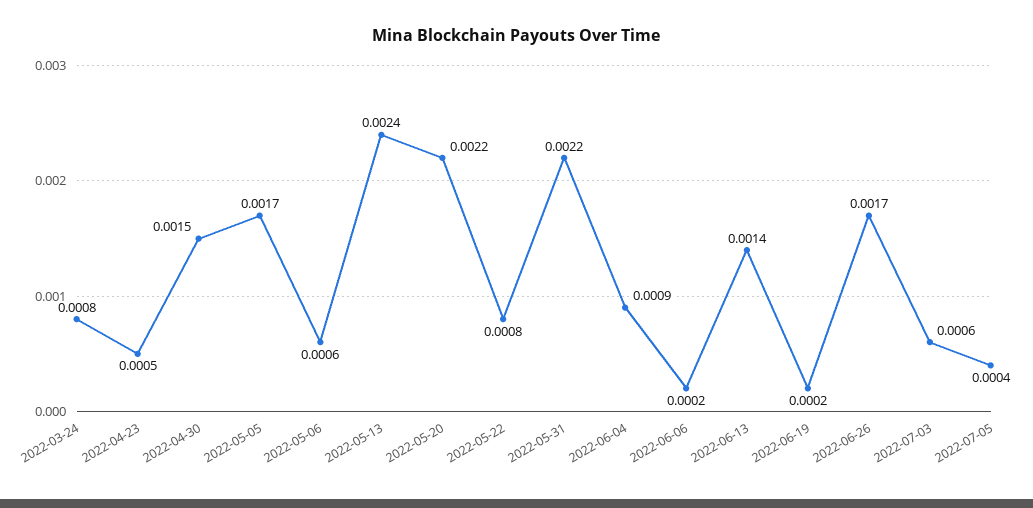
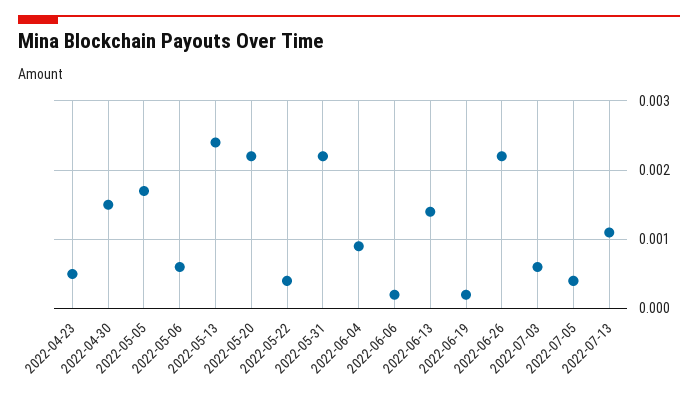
2022-03-24: 0.0008 -> none
2022-05-22: 0.0008 -> 0.0004
2022-06-26: 0.0017 -> 0.0022
2022-07-13: none -> 0.0011

